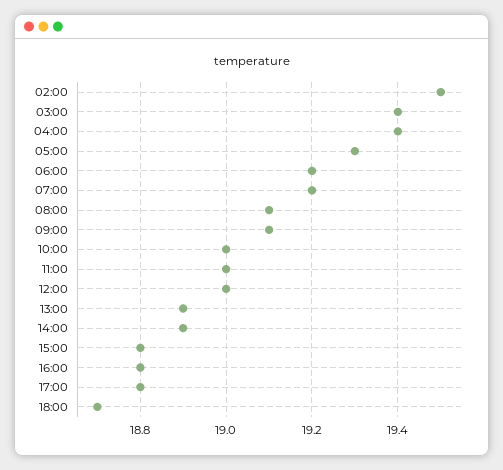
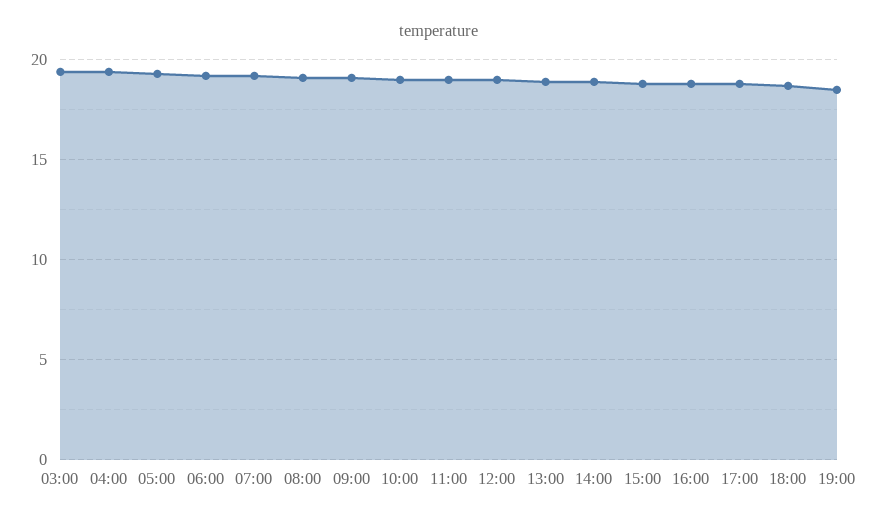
02:00: 19.5 -> none
19:00: none -> 18.5

